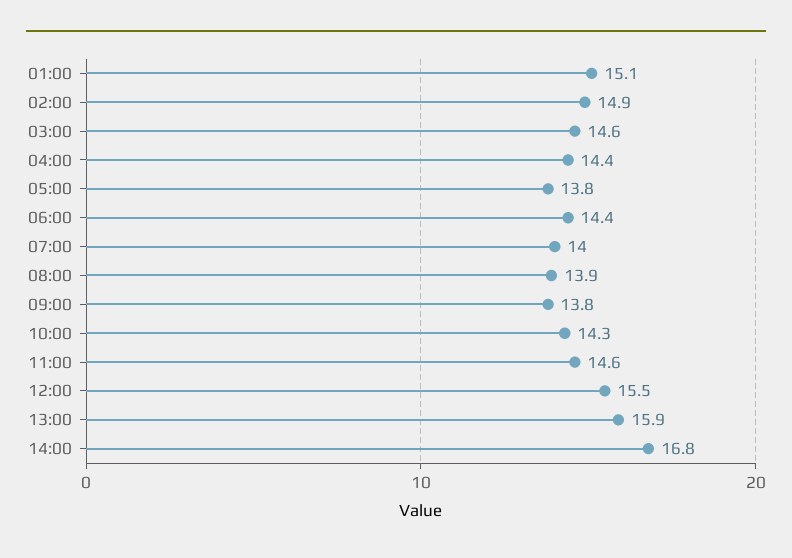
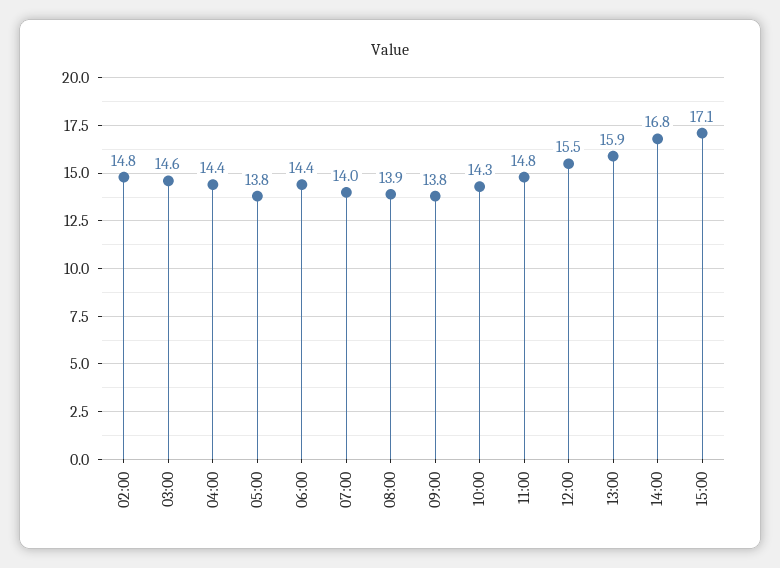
01:00: 15.1 -> none
02:00: 14.9 -> 14.8
11:00: 14.6 -> 14.8
15:00: none -> 17.1

